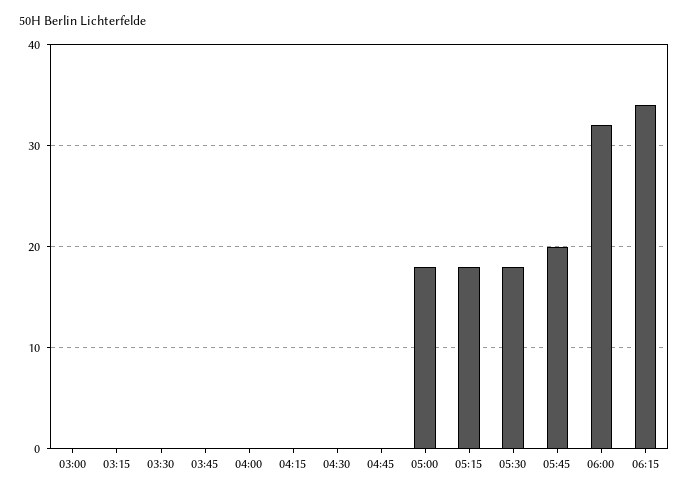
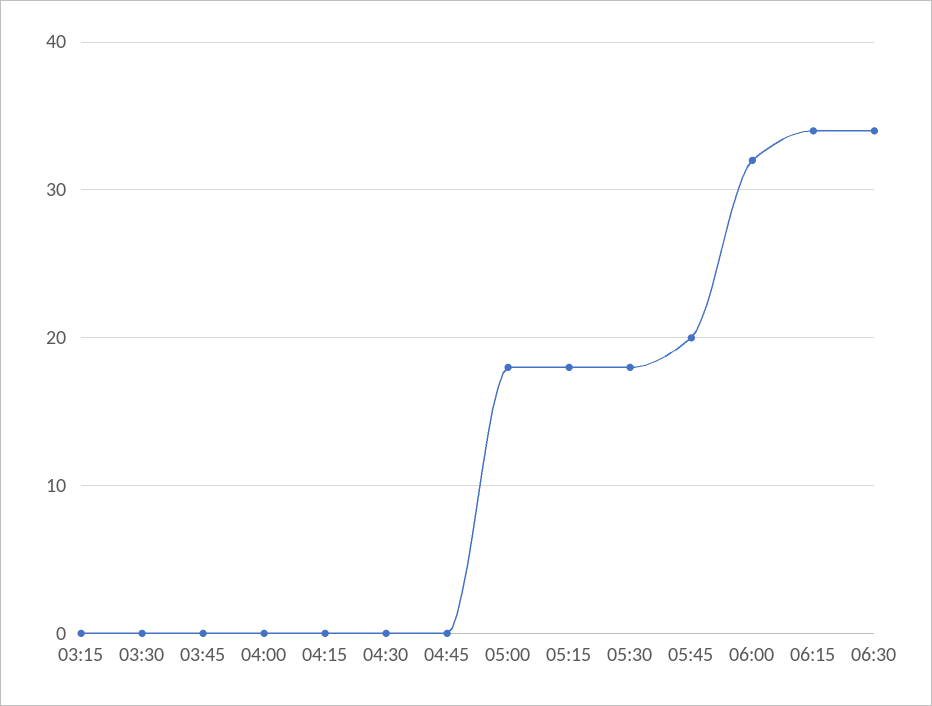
03:00: 0 -> none
06:30: none -> 34

